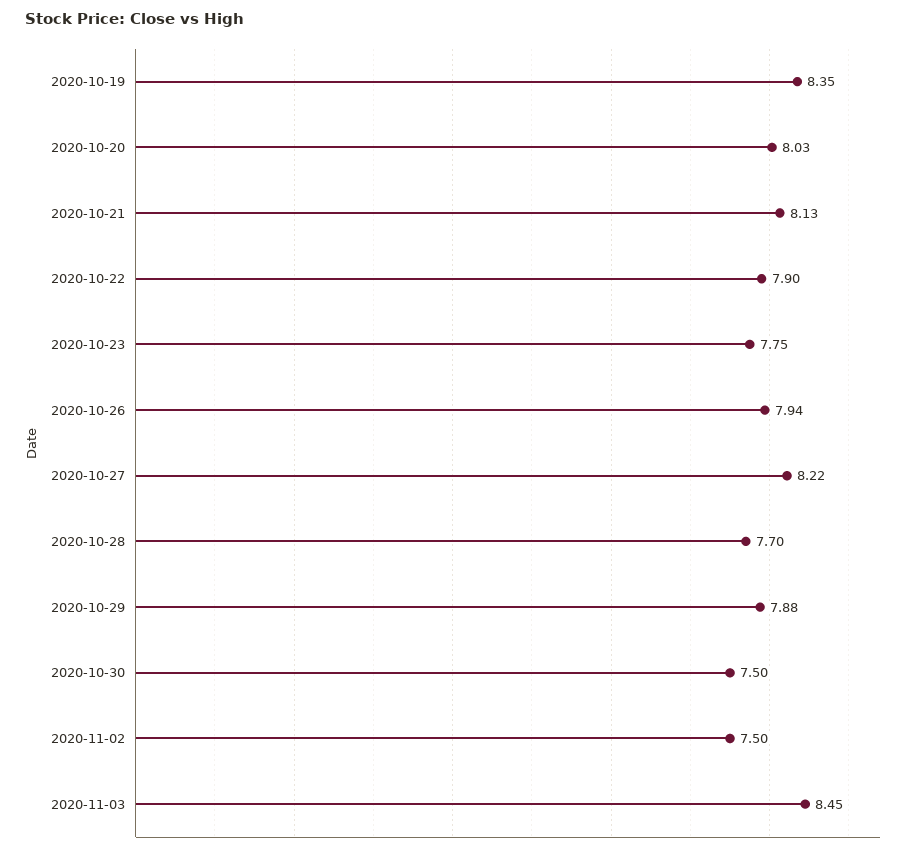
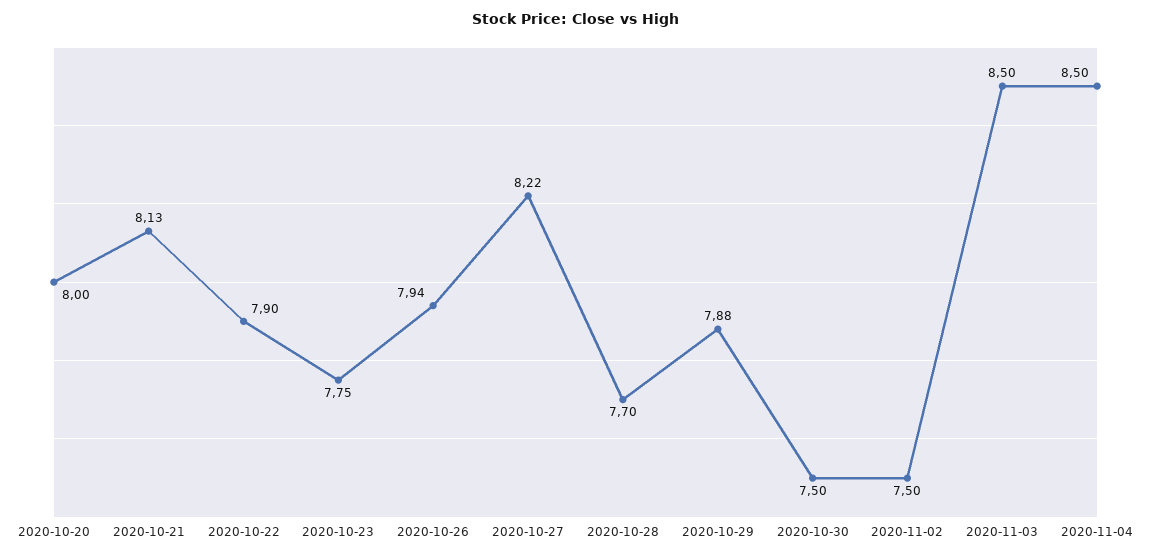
2020-10-19: 8.35 -> none
2020-10-20: 8.03 -> 8
2020-11-03: 8.45 -> 8.5
2020-11-04: none -> 8.5

